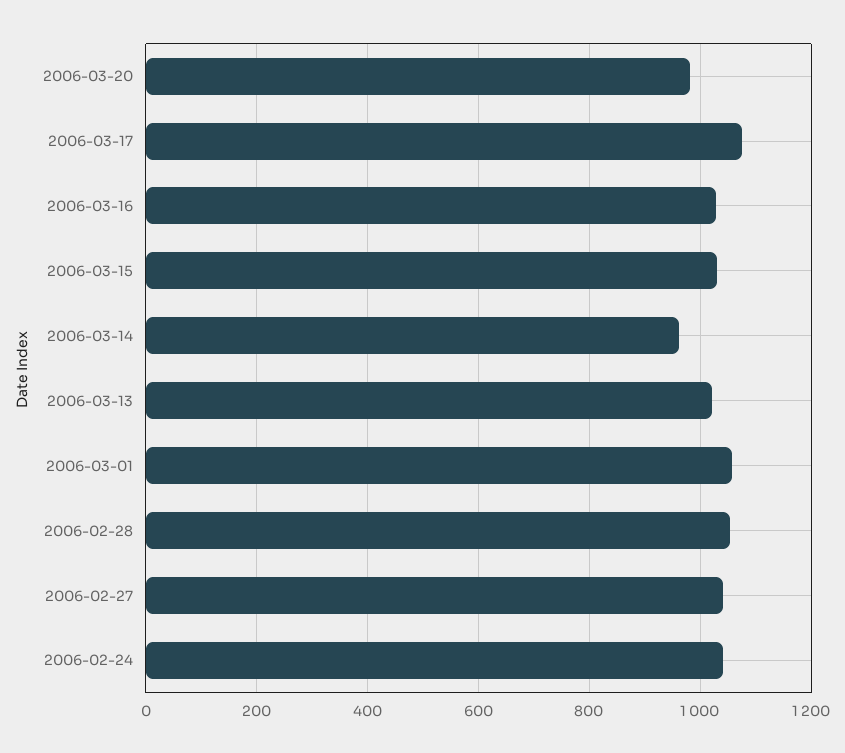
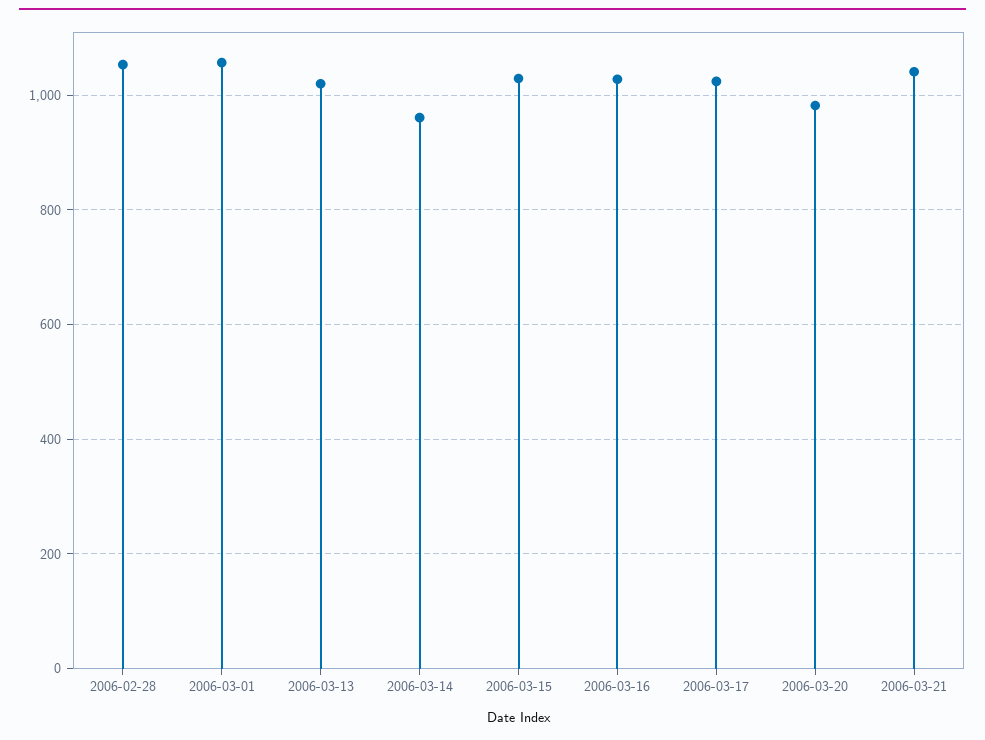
2006-03-17: 1080 -> 1020
2006-02-27: 1040 -> none
2006-02-24: 1040 -> none
2006-03-21: none -> 1040

